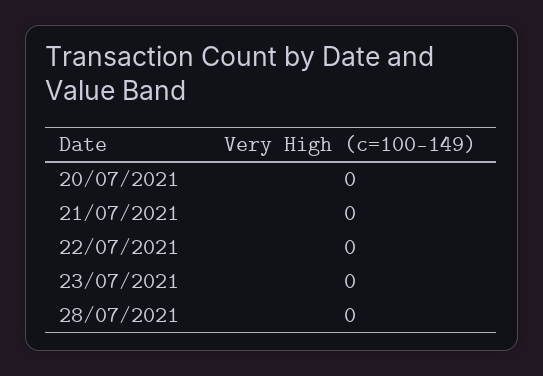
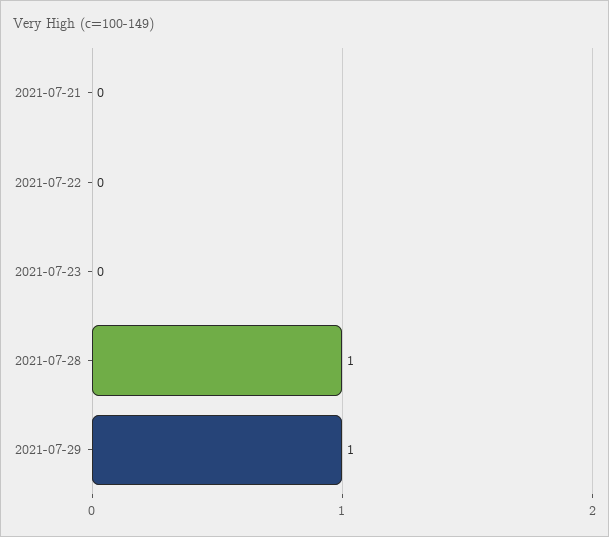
20/07/2021: 0 -> none
28/07/2021: 0 -> 1
2021-07-29: none -> 1

